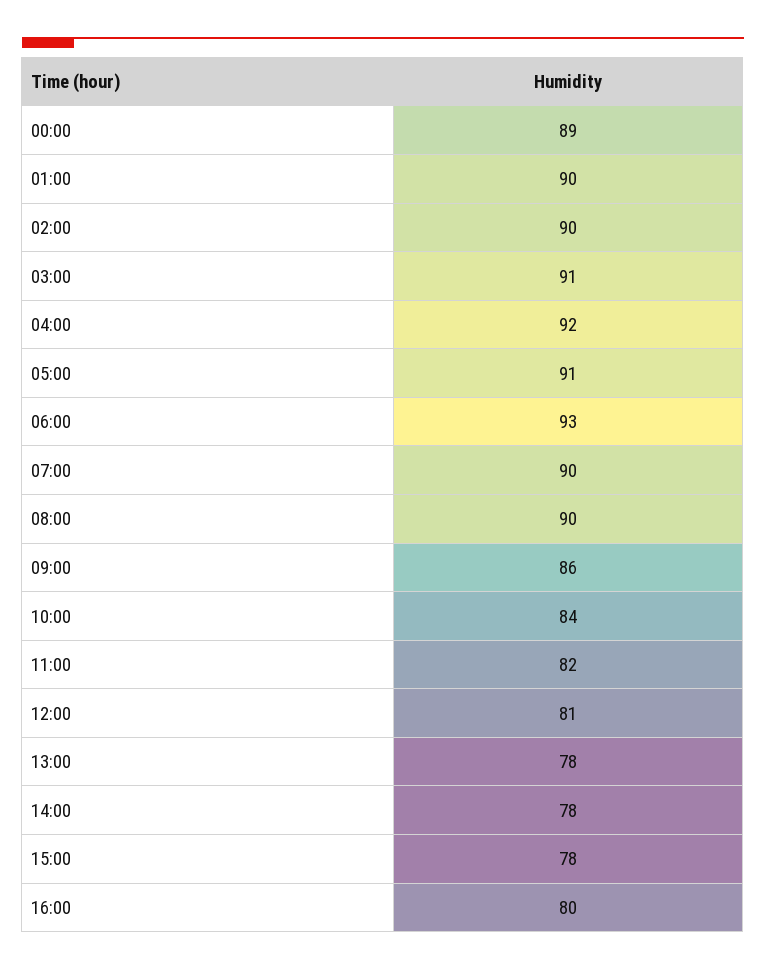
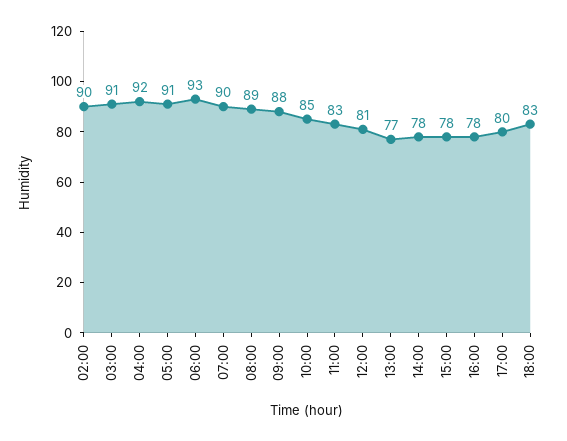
00:00: 89 -> none
01:00: 90 -> none
08:00: 90 -> 89
09:00: 86 -> 88
10:00: 84 -> 85
11:00: 82 -> 83
13:00: 78 -> 77
16:00: 80 -> 78
17:00: none -> 80
18:00: none -> 83

